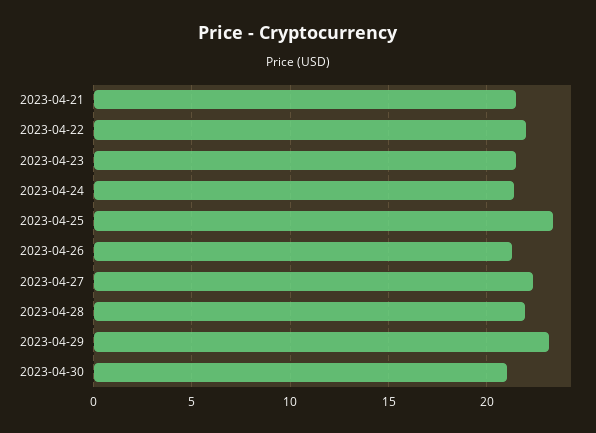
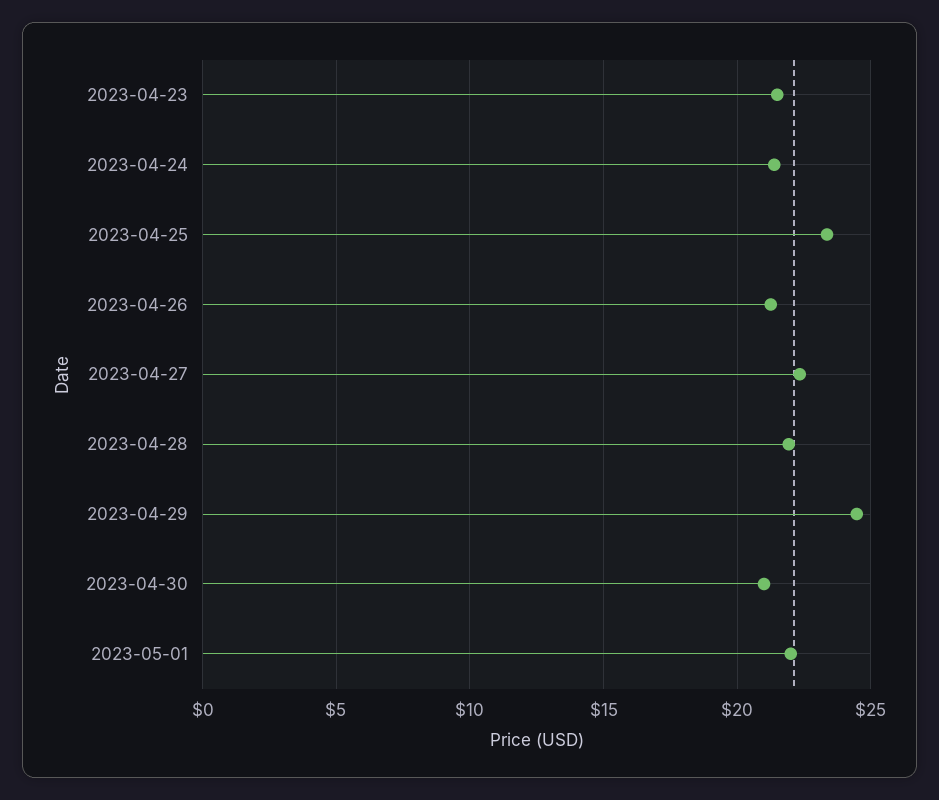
2023-04-21: 21.5 -> none
2023-04-22: 22 -> none
2023-04-29: 23 -> 24.5
2023-05-01: none -> 22

